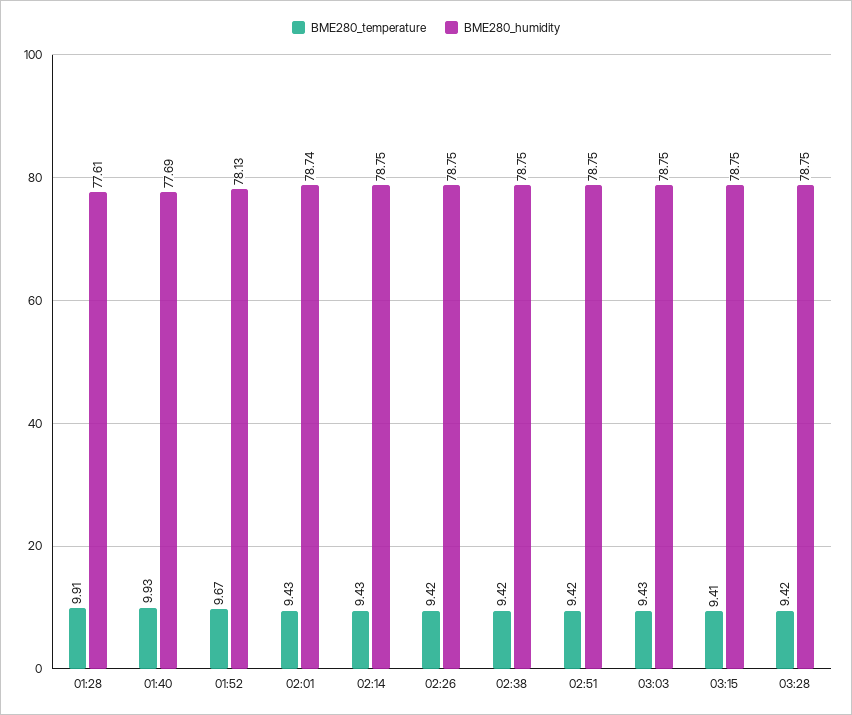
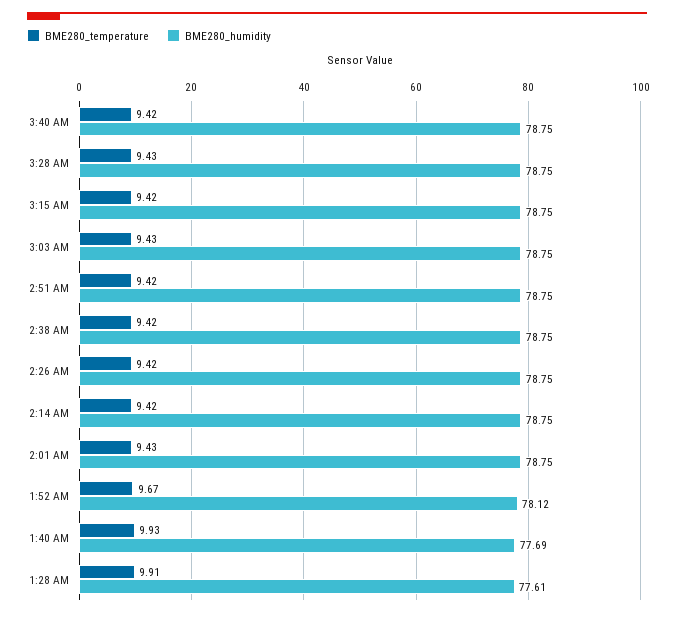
BME280_humidity, 01:52: 78.13 -> 78.12
BME280_humidity, 02:01: 78.74 -> 78.75
BME280_temperature, 02:14: 9.43 -> 9.42
BME280_temperature, 03:15: 9.41 -> 9.42
BME280_temperature, 03:28: 9.42 -> 9.43
BME280_temperature, 3:40 AM: none -> 9.42
BME280_humidity, 3:40 AM: none -> 78.75

